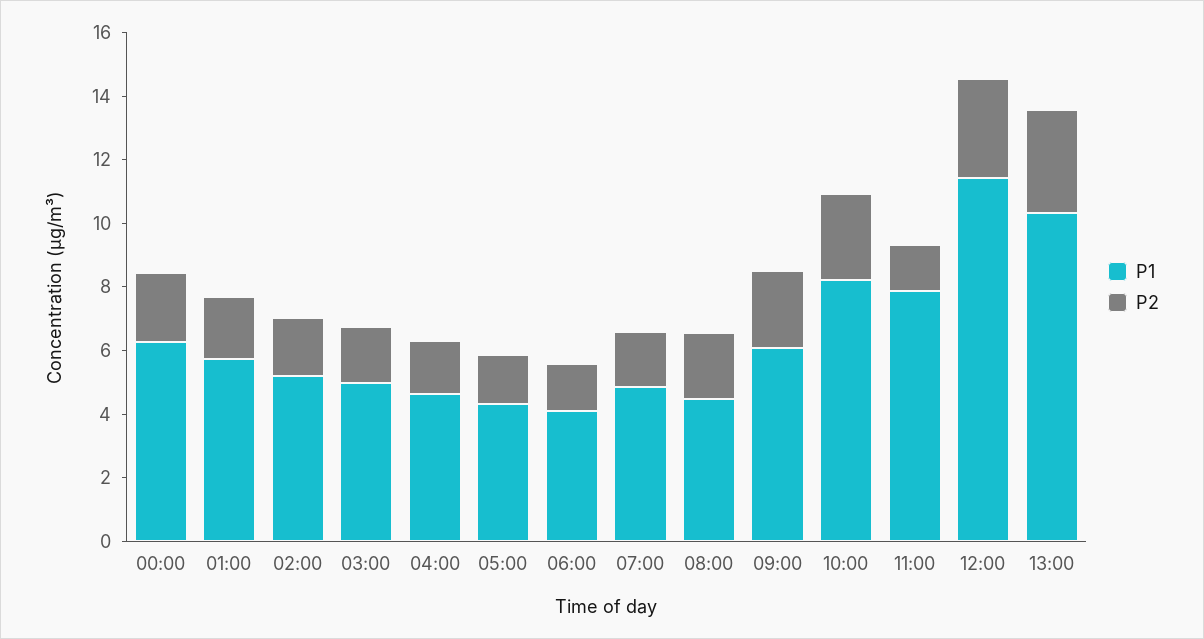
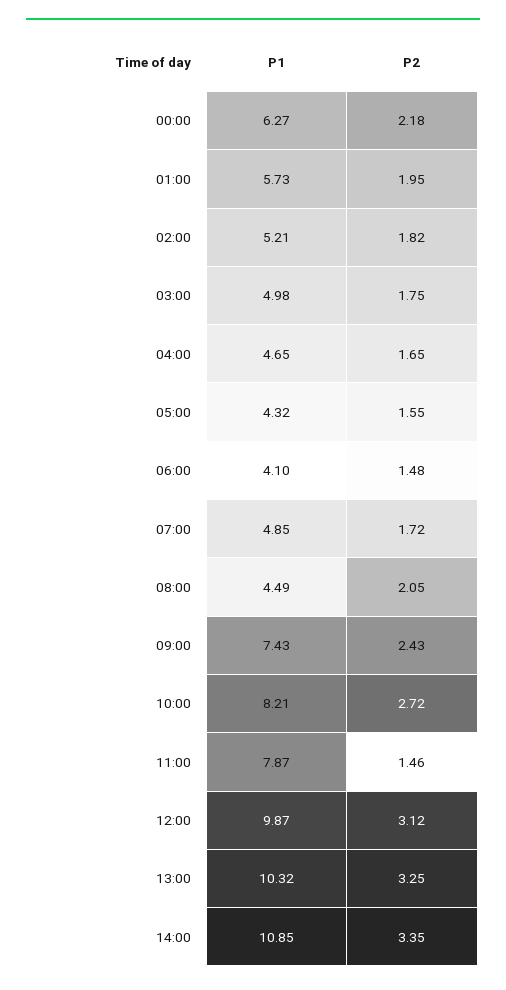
P1, 09:00: 6 -> 7.43
P1, 12:00: 11.5 -> 9.87
P1, 14:00: none -> 10.85
P2, 14:00: none -> 3.35

